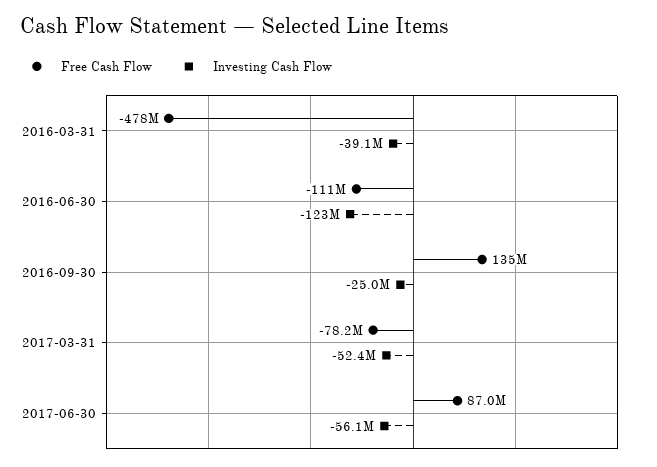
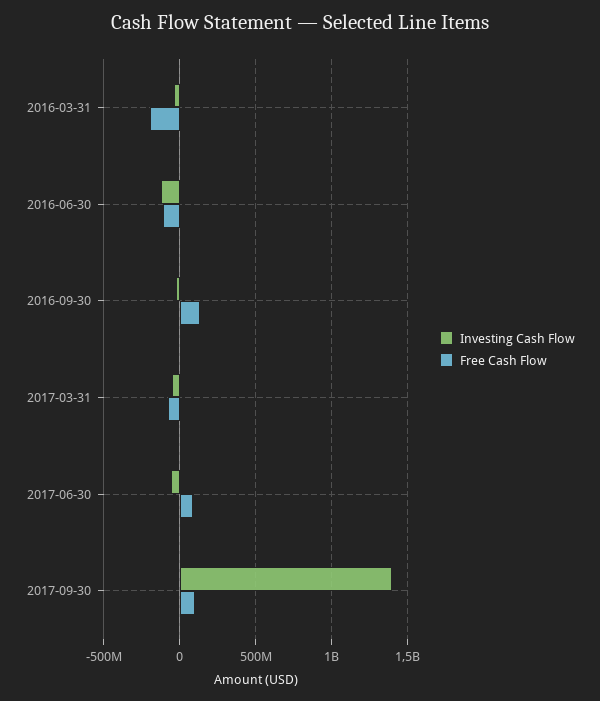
Free Cash Flow, 2016-03-31: -478000000 -> -200000000
Investing Cash Flow, 2017-09-30: none -> 1400000000
Free Cash Flow, 2017-09-30: none -> 100000000

